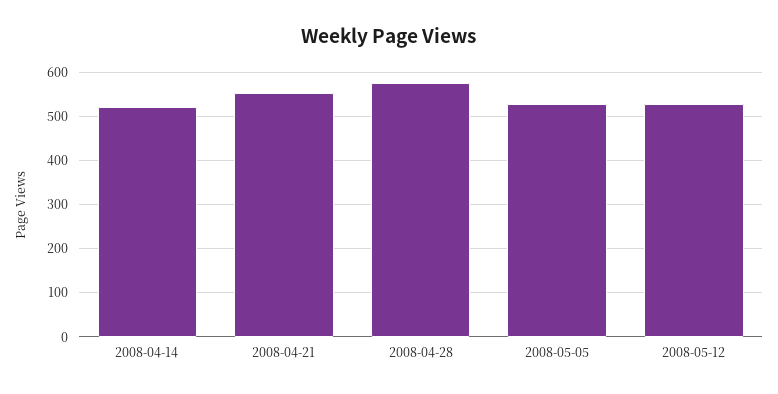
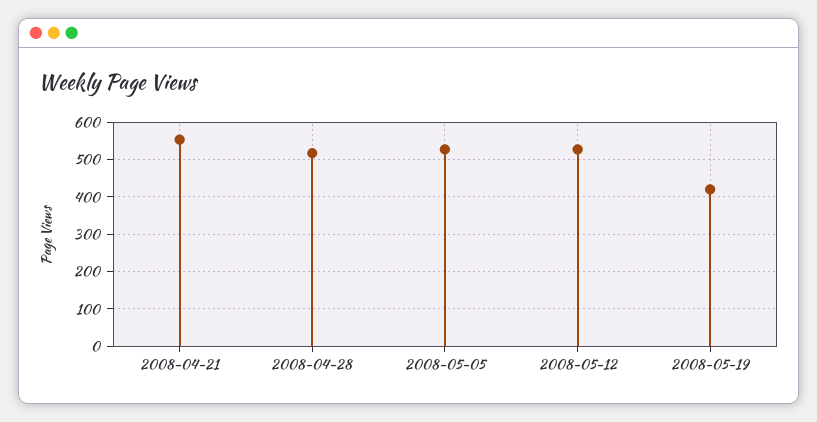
2008-04-14: 520 -> none
2008-04-28: 580 -> 520
2008-05-19: none -> 420

